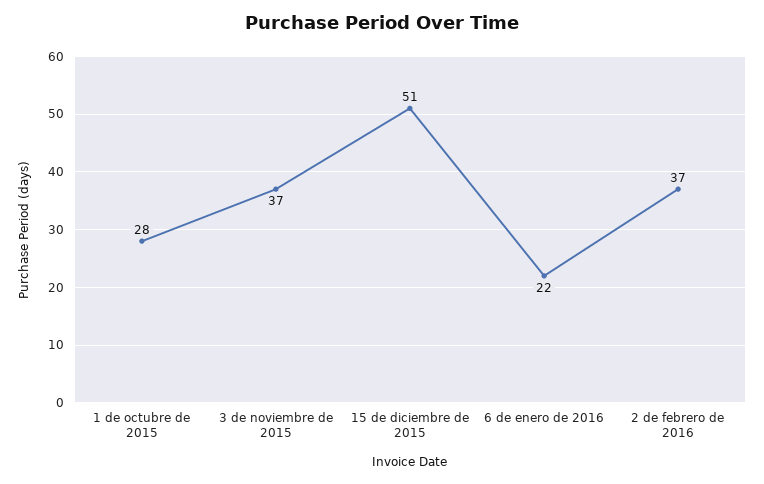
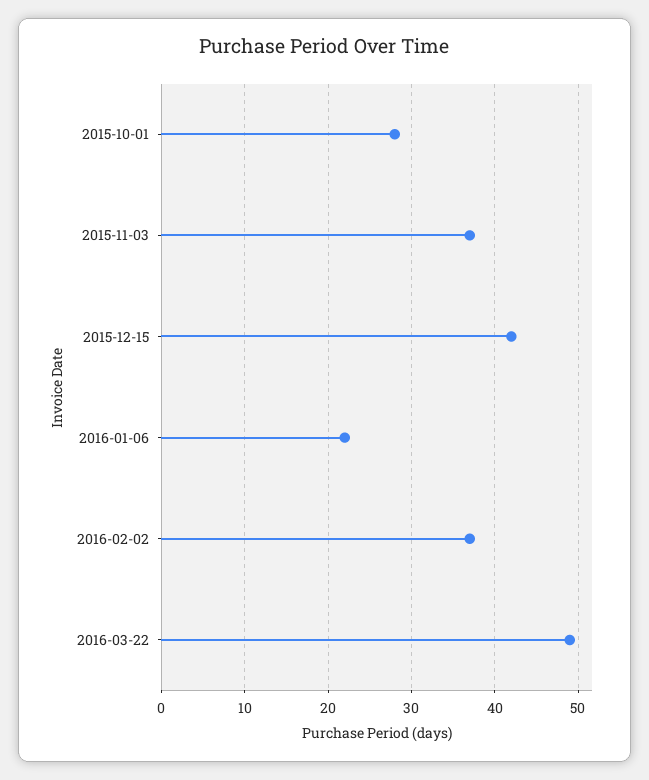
15 de diciembre de 2015: 51 -> 42
2016-03-22: none -> 49

